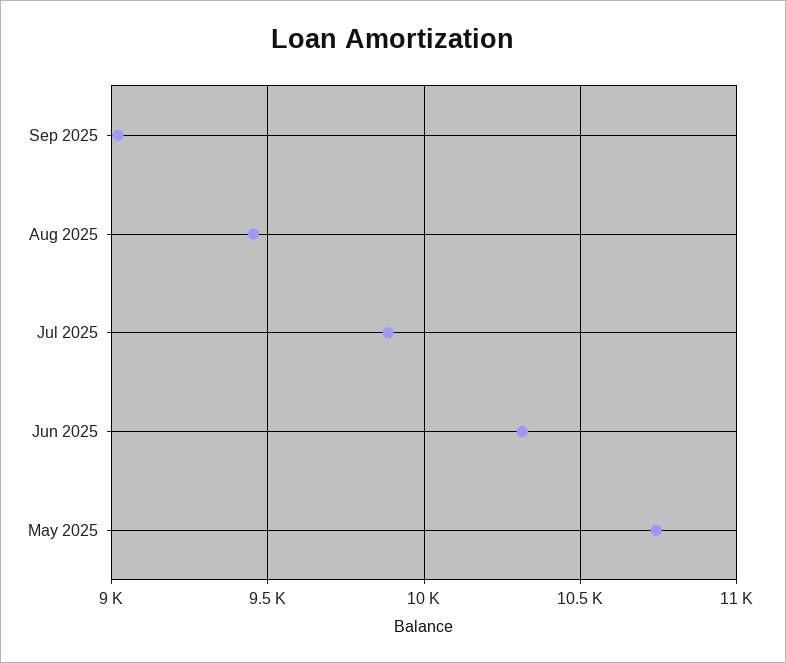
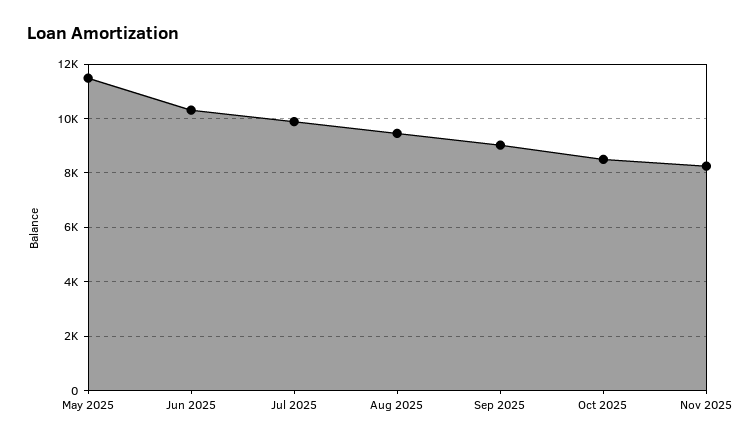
May 2025: 10750 -> 11500
Oct 2025: none -> 8500
Nov 2025: none -> 8250

